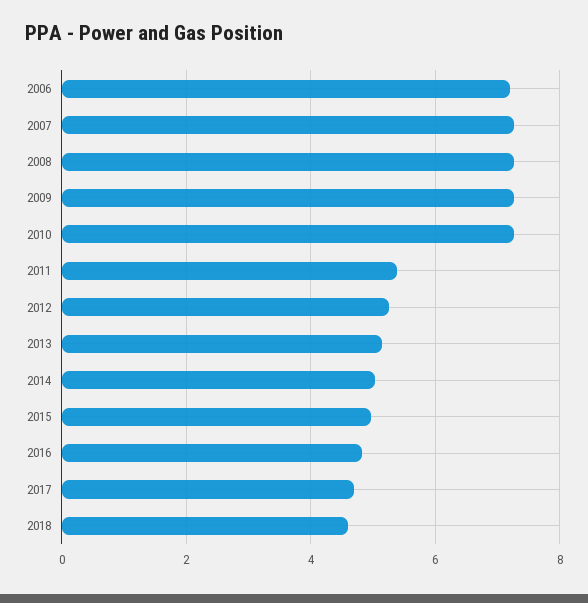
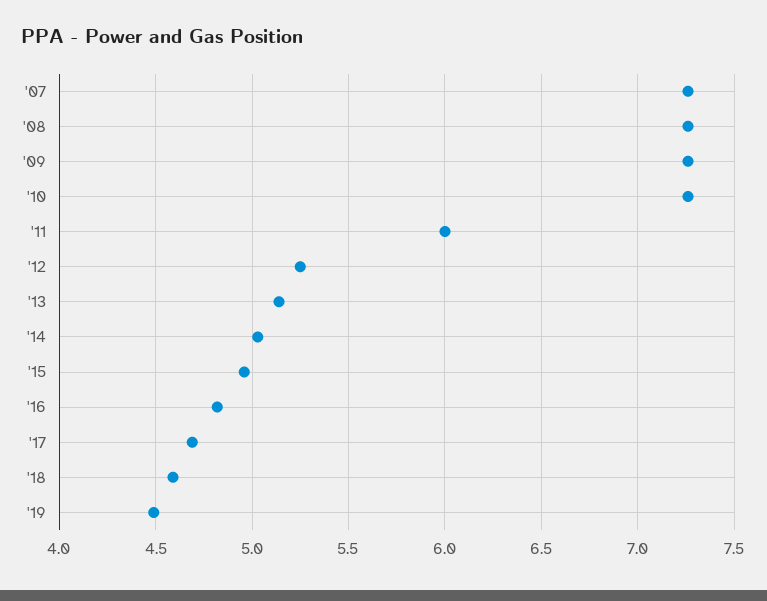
2006: 7.2 -> none
2011: 5.4 -> 6
'19: none -> 4.5

